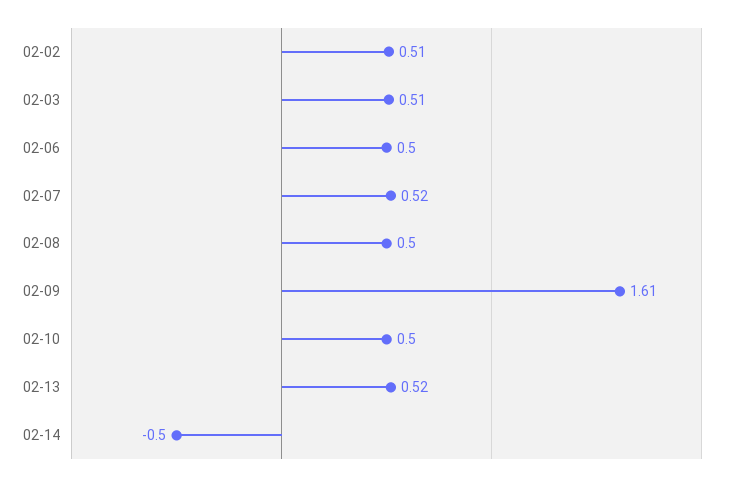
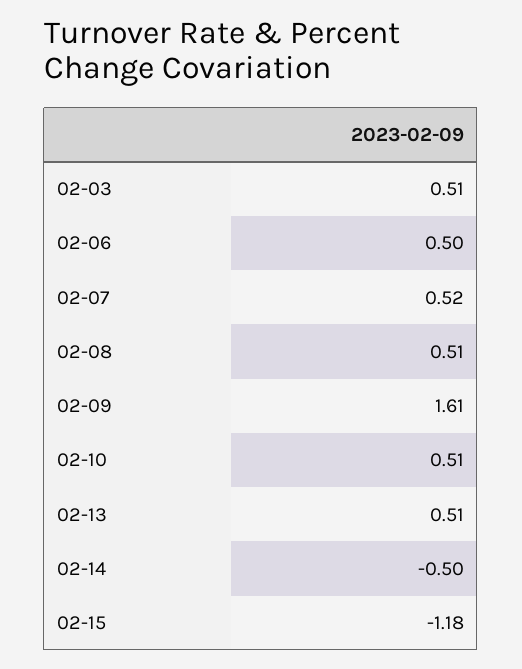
02-02: 0.51 -> none
02-08: 0.5 -> 0.51
02-10: 0.5 -> 0.51
02-13: 0.52 -> 0.51
02-15: none -> -1.18

